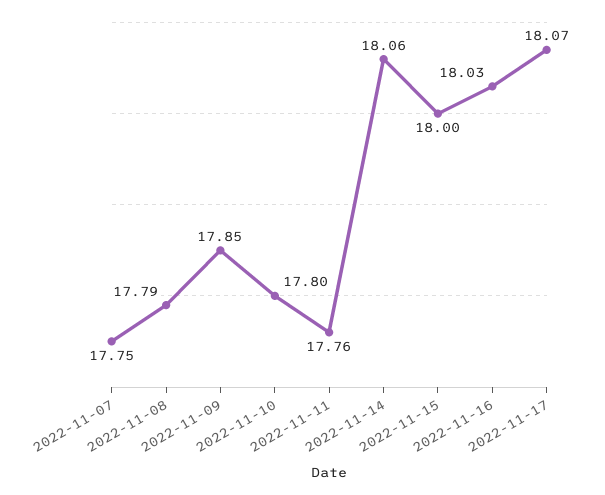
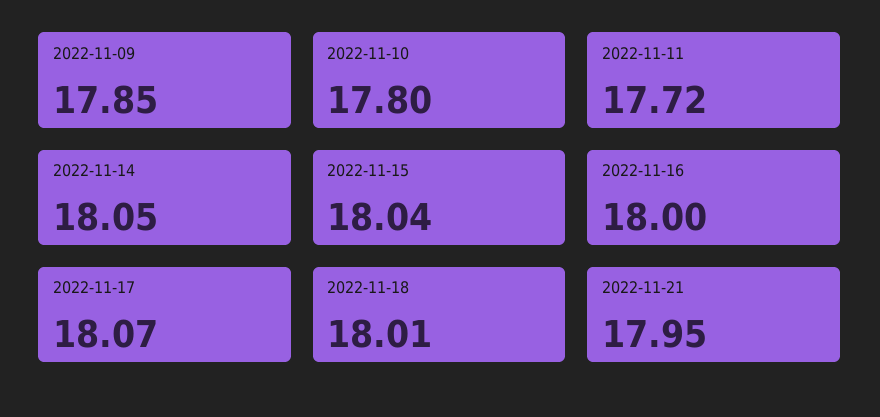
2022-11-07: 17.75 -> none
2022-11-08: 17.79 -> none
2022-11-11: 17.76 -> 17.72
2022-11-14: 18.06 -> 18.05
2022-11-15: 18 -> 18.04
2022-11-16: 18.03 -> 18
2022-11-18: none -> 18.01
2022-11-21: none -> 17.95

